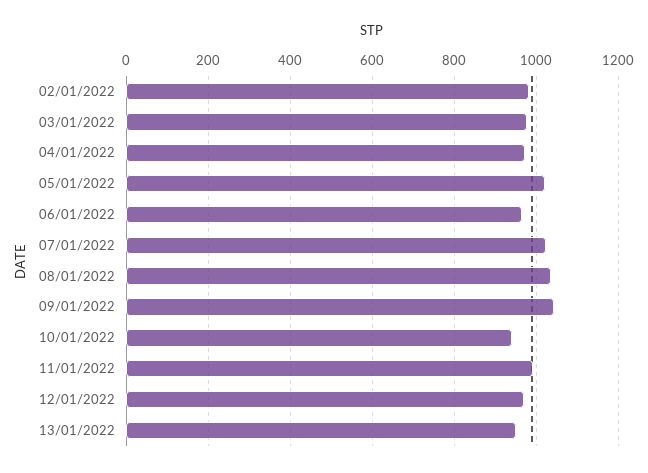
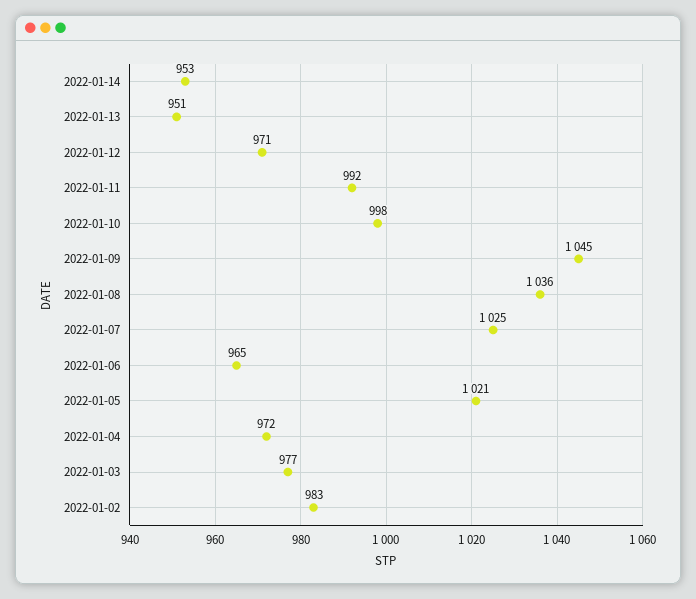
10/01/2022: 940 -> 998
2022-01-14: none -> 953

